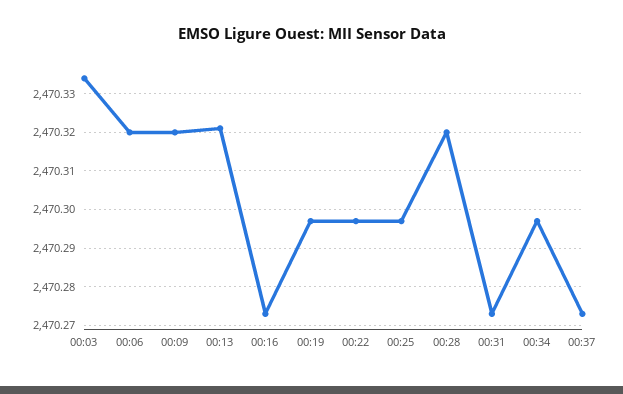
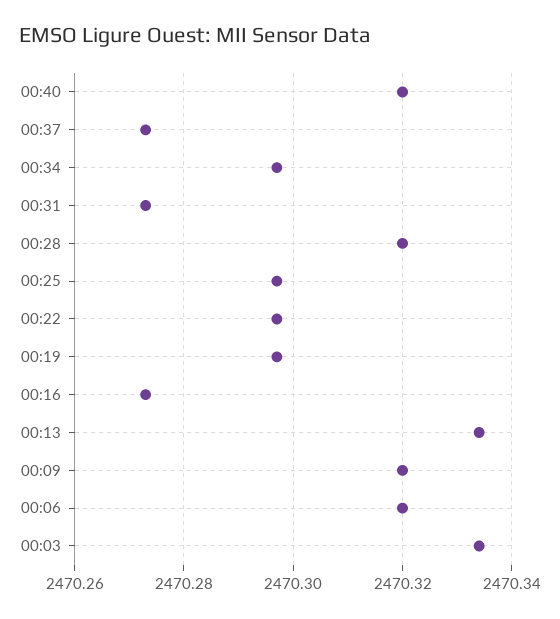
00:13: 2470.32 -> 2470.335
00:40: none -> 2470.32

